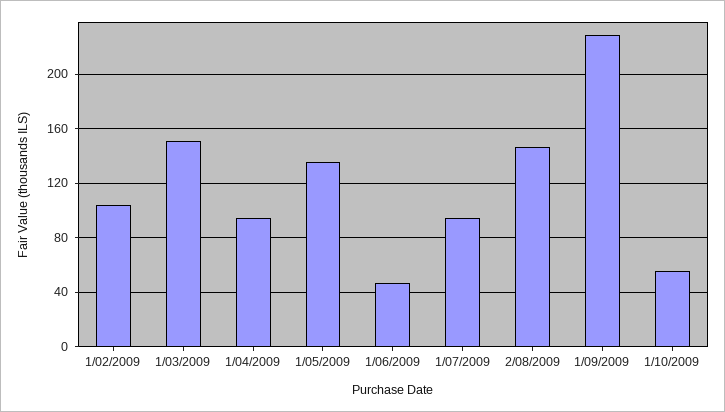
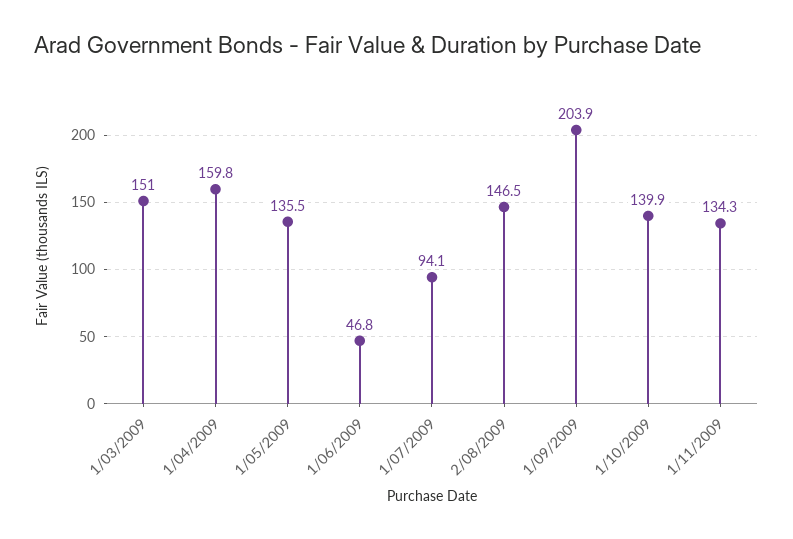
1/02/2009: 105 -> none
1/04/2009: 95 -> 159.8
1/09/2009: 230 -> 203.9
1/10/2009: 55 -> 139.9
1/11/2009: none -> 134.3

